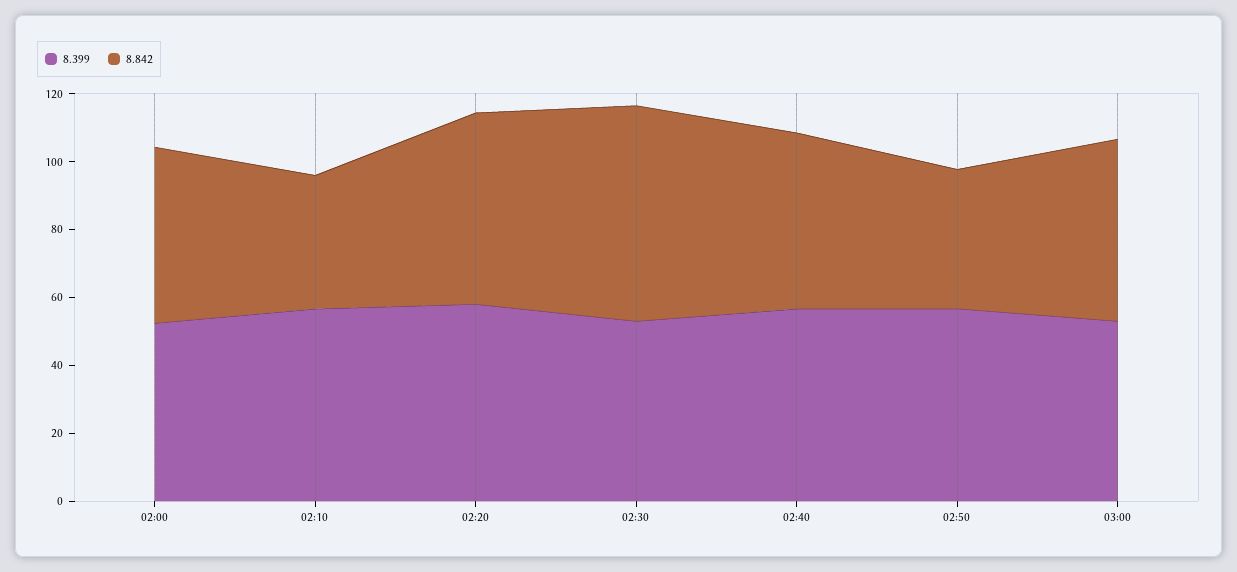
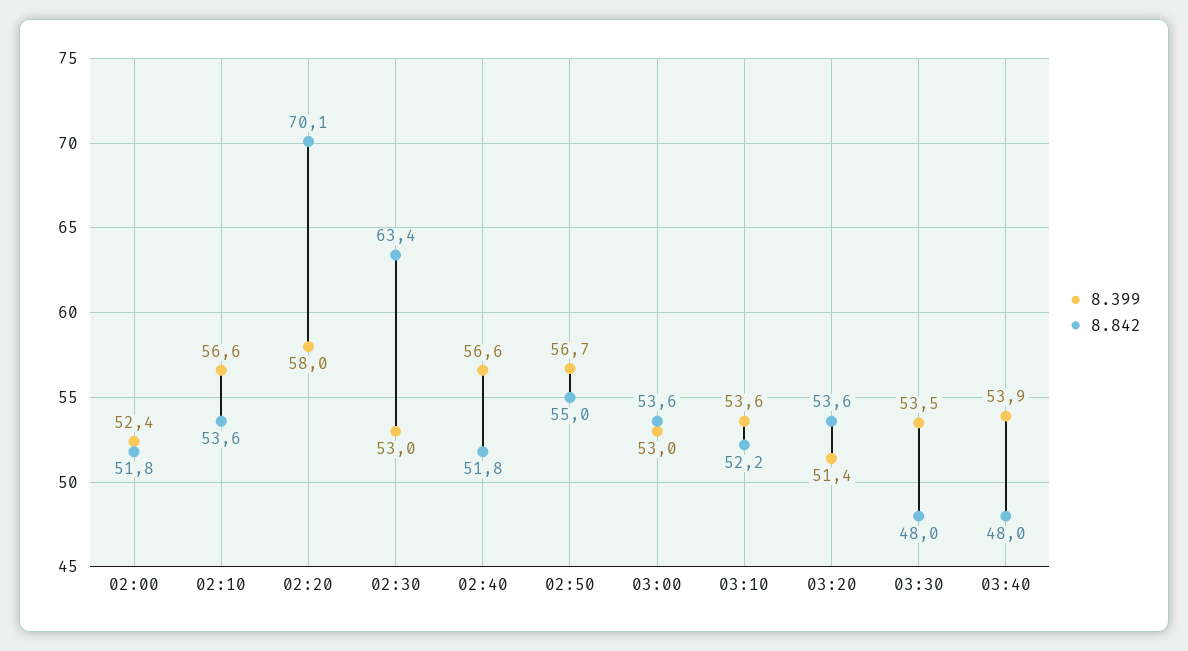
8.842, 02:10: 40 -> 53.6
8.842, 02:20: 55 -> 70.1
8.842, 02:50: 40 -> 55
8.399, 03:10: none -> 53.6
8.842, 03:10: none -> 52.2
8.399, 03:20: none -> 51.4
8.842, 03:20: none -> 53.6
8.399, 03:30: none -> 53.5
8.842, 03:30: none -> 48
8.399, 03:40: none -> 53.9
8.842, 03:40: none -> 48

